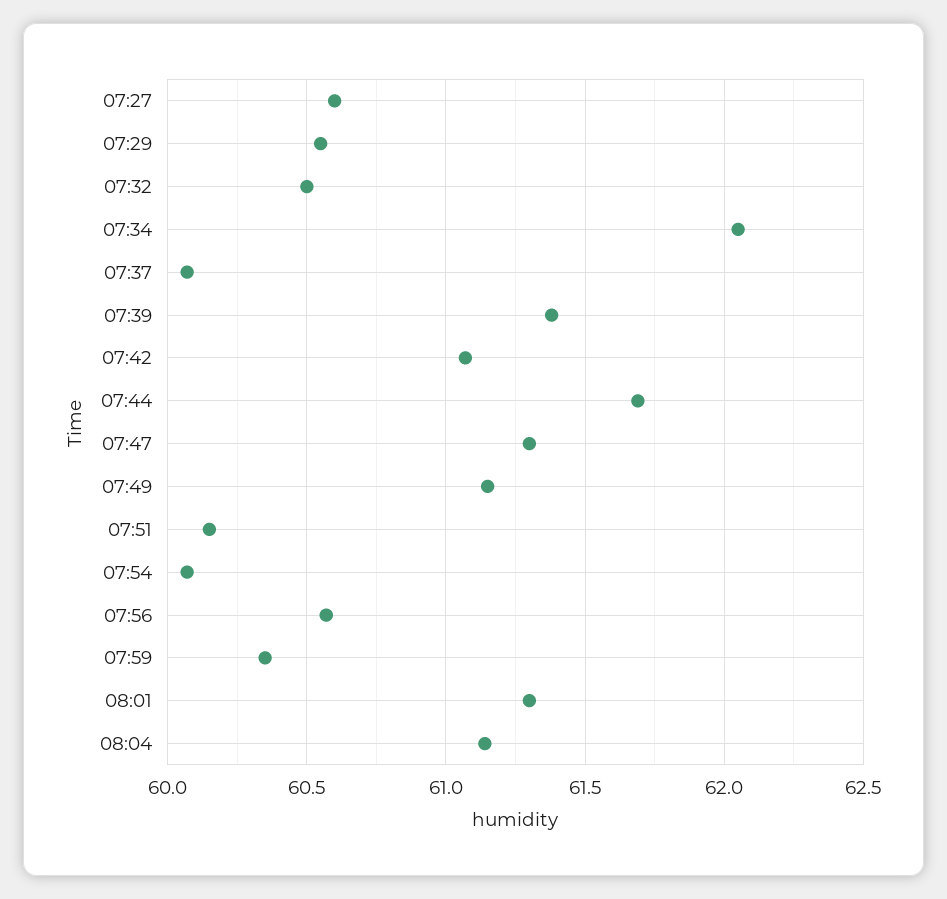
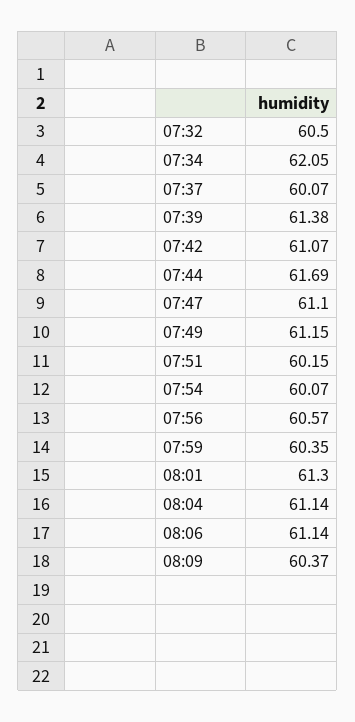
07:27: 60.6 -> none
07:29: 60.55 -> none
07:47: 61.3 -> 61.1
08:06: none -> 61.14
08:09: none -> 60.37

